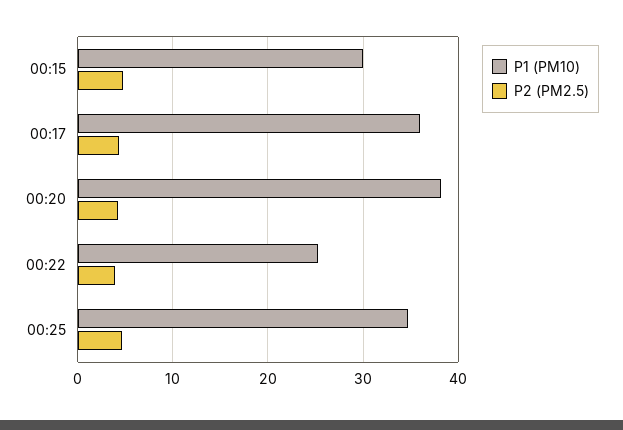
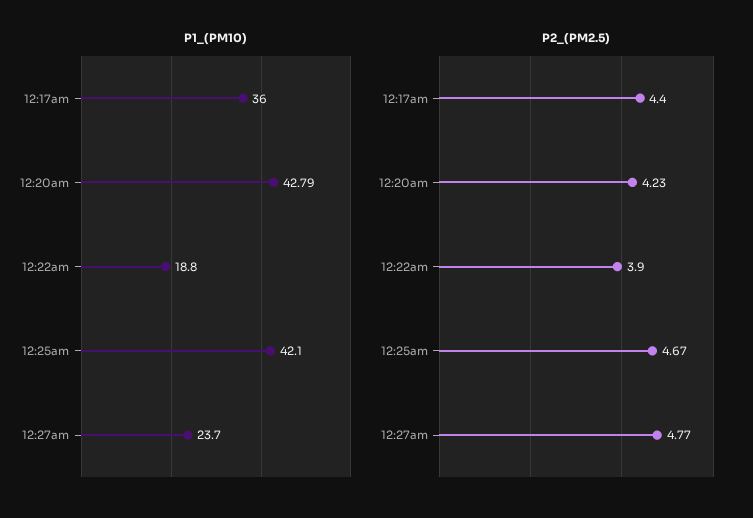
P1 (PM10), 00:15: 30 -> none
P2 (PM2.5), 00:15: 5 -> none
P1 (PM10), 00:20: 38 -> 42.79
P1 (PM10), 00:22: 25 -> 18.8
P1 (PM10), 00:25: 35 -> 42.1
P1 (PM10), 12:27am: none -> 23.7
P2 (PM2.5), 12:27am: none -> 4.77

